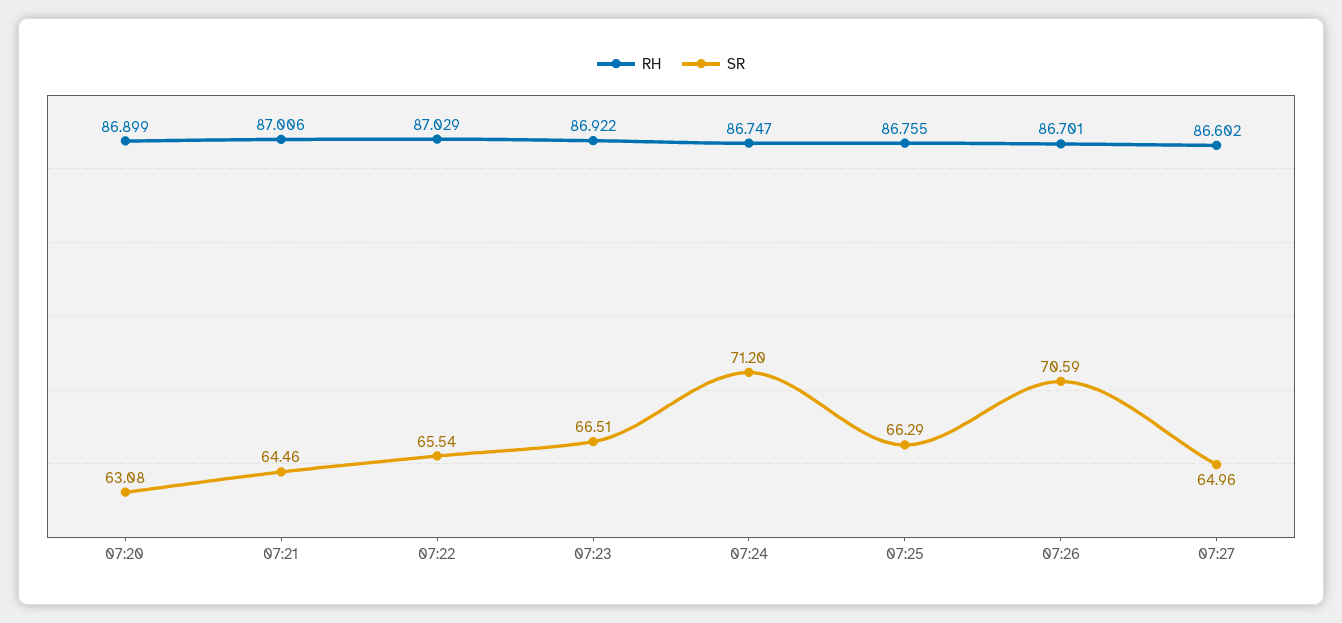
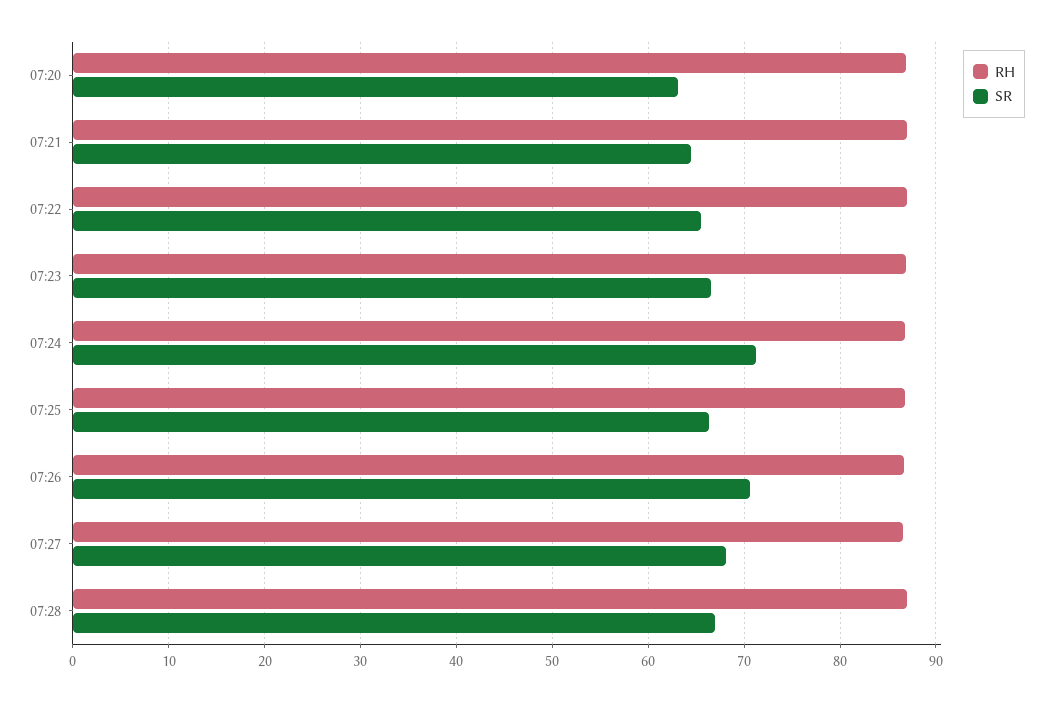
SR, 07:27: 64.96 -> 68
RH, 07:28: none -> 87
SR, 07:28: none -> 67

